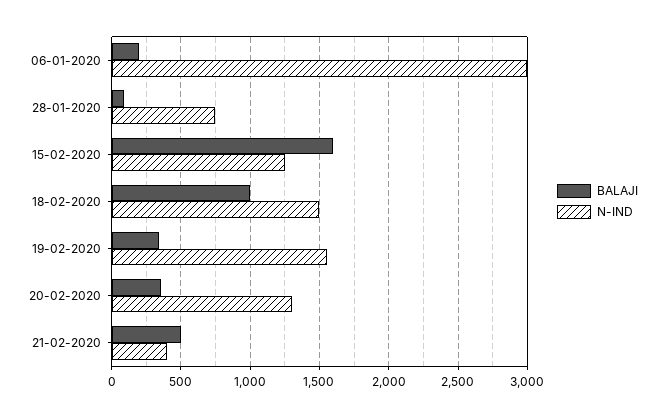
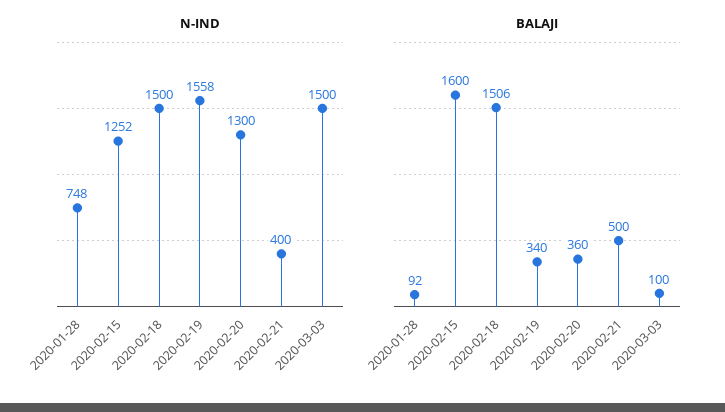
BALAJI, 06-01-2020: 200 -> none
N-IND, 06-01-2020: 3000 -> none
BALAJI, 18-02-2020: 1000 -> 1506
N-IND, 2020-03-03: none -> 1500
BALAJI, 2020-03-03: none -> 100

